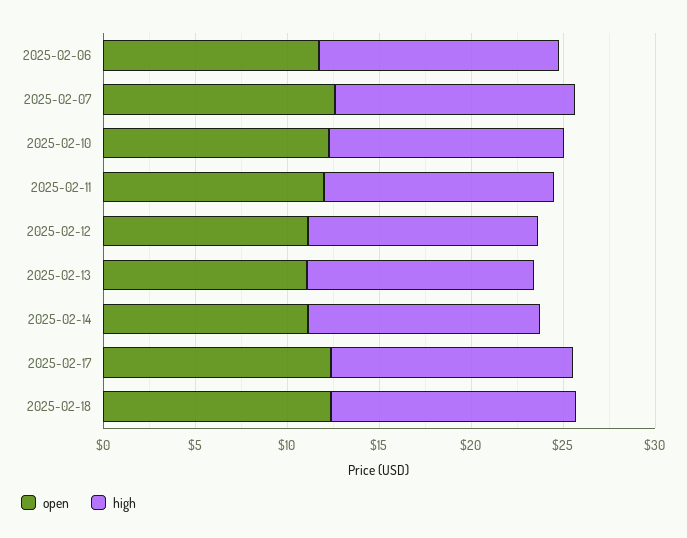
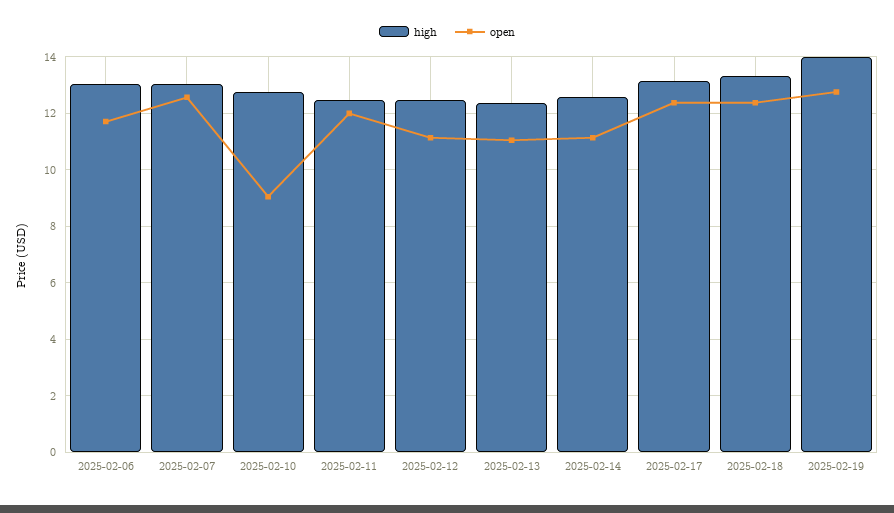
open, 2025-02-10: 12 -> 9
high, 2025-02-19: none -> 14
open, 2025-02-19: none -> 12.75

